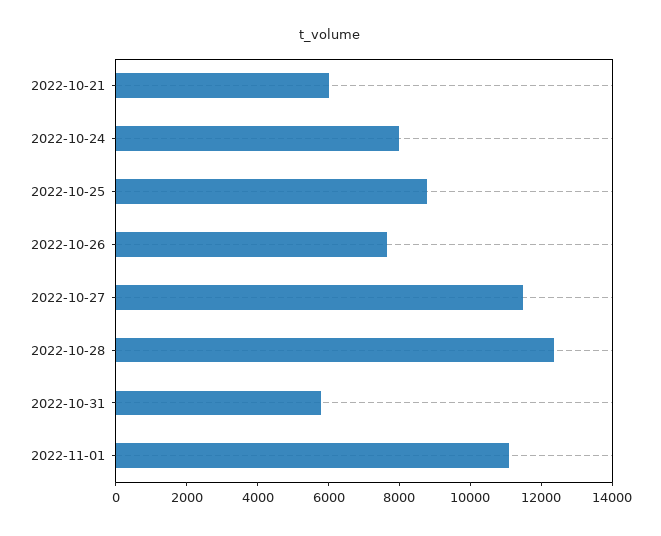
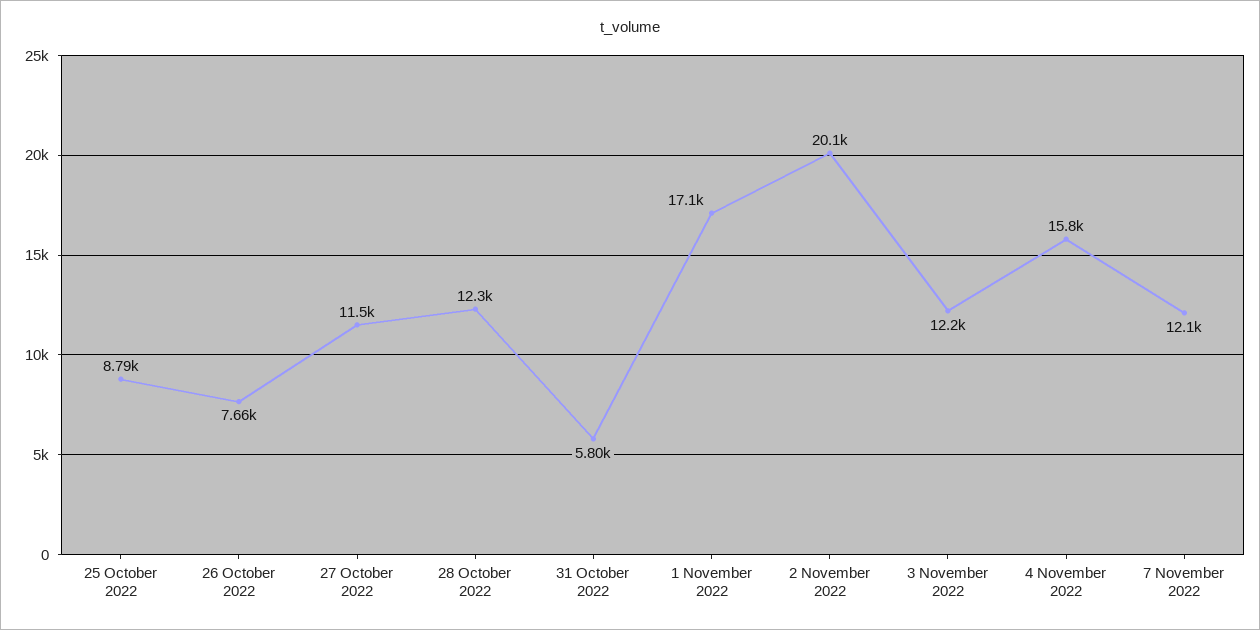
2022-10-21: 6000 -> none
2022-10-24: 8000 -> none
2022-11-01: 11000 -> 17100
2 November 2022: none -> 20100
3 November 2022: none -> 12200
4 November 2022: none -> 15800
7 November 2022: none -> 12100

